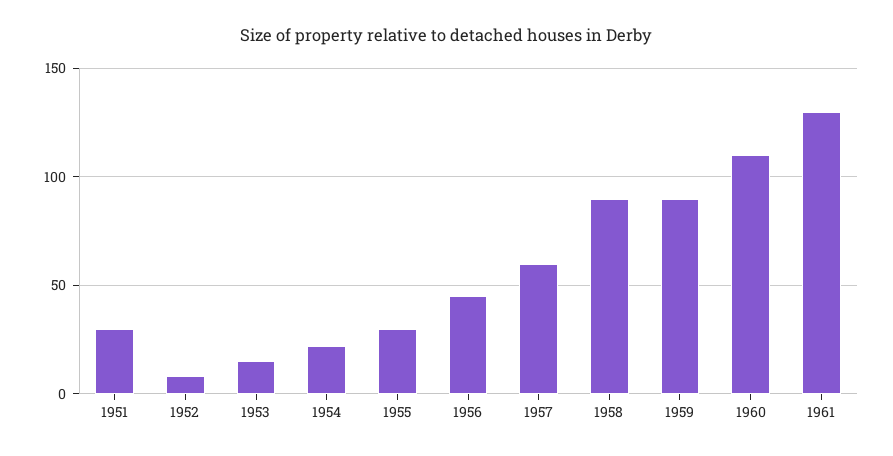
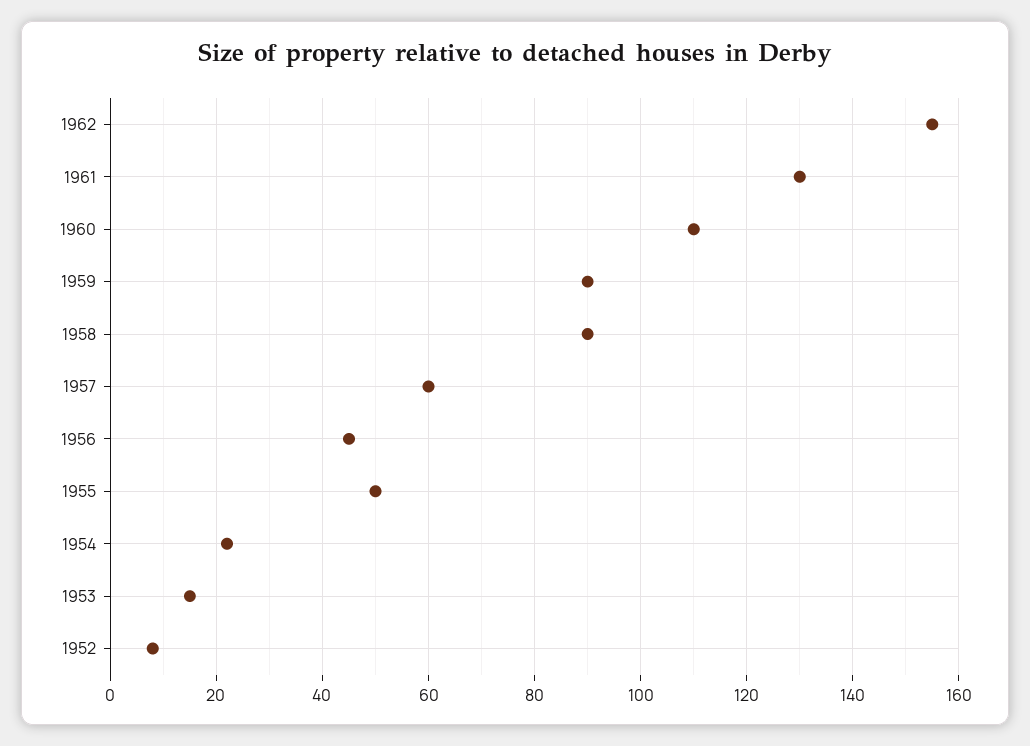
1951: 30 -> none
1955: 30 -> 50
1962: none -> 155

